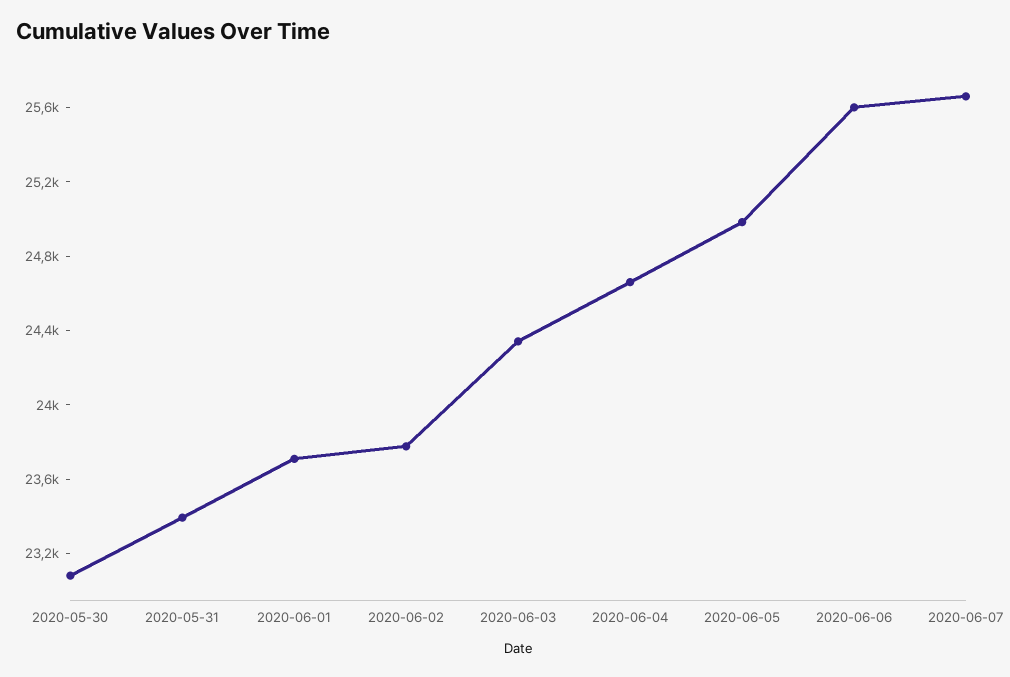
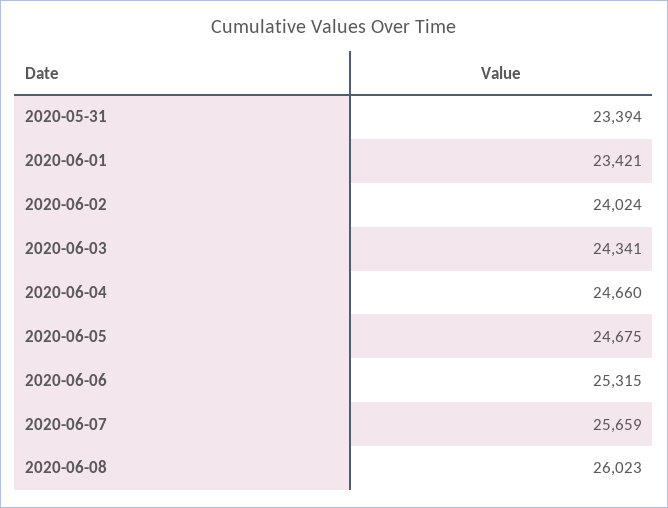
2020-05-30: 23100 -> none
2020-06-01: 23700 -> 23421
2020-06-02: 23800 -> 24024
2020-06-05: 25000 -> 24675
2020-06-06: 25600 -> 25315
2020-06-08: none -> 26023

